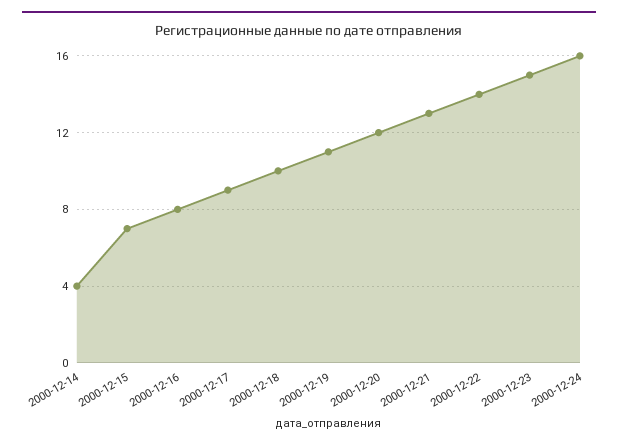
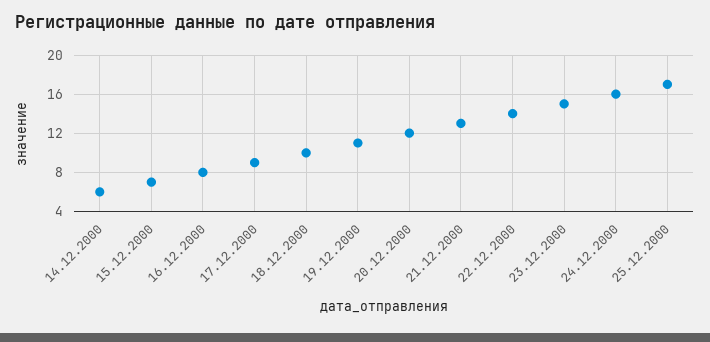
2000-12-14: 4 -> 6
25.12.2000: none -> 17

